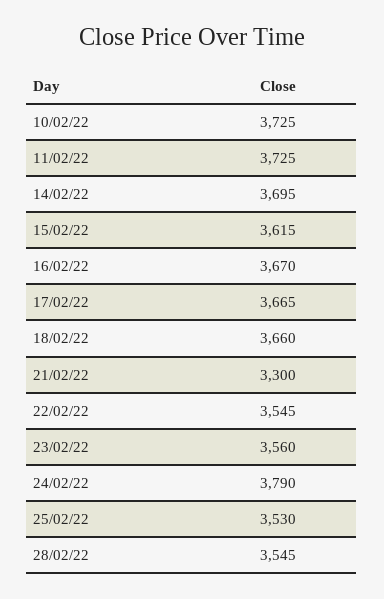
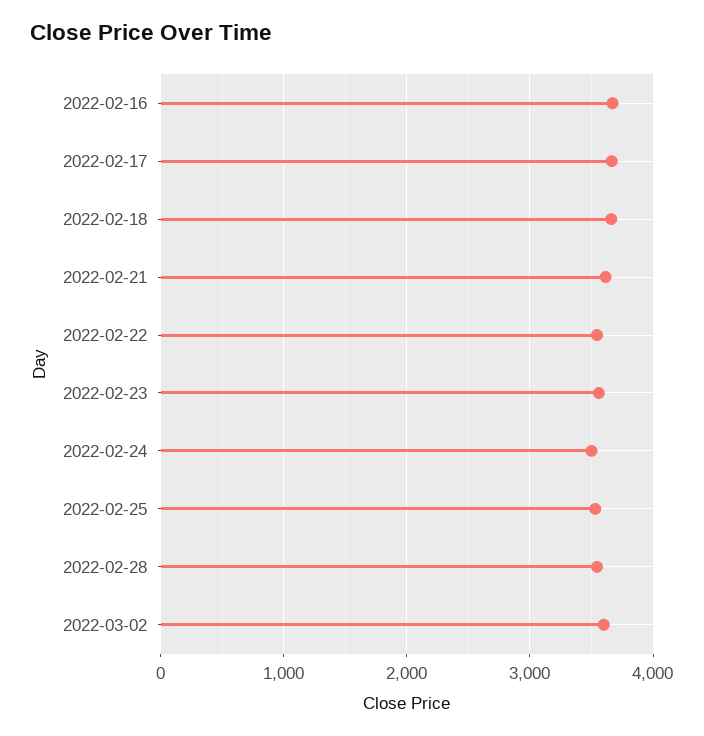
10/02/22: 3725 -> none
11/02/22: 3725 -> none
14/02/22: 3695 -> none
15/02/22: 3615 -> none
21/02/22: 3300 -> 3600
24/02/22: 3790 -> 3500
2022-03-02: none -> 3600

